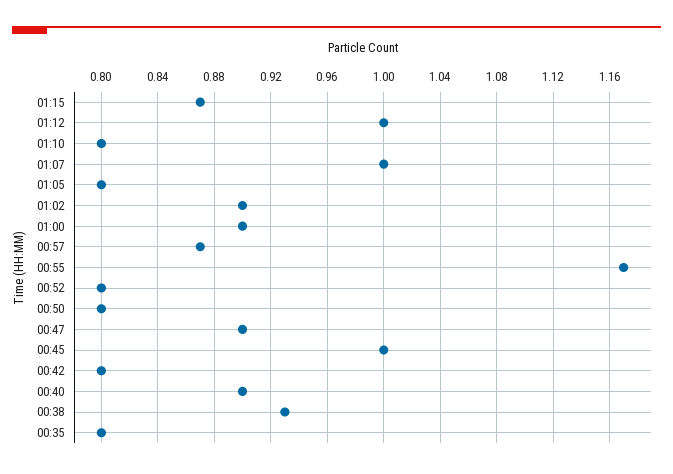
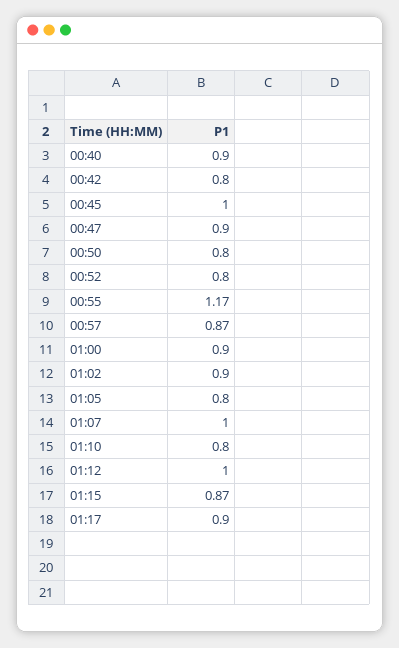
00:38: 0.93 -> none
00:35: 0.8 -> none
01:17: none -> 0.9

